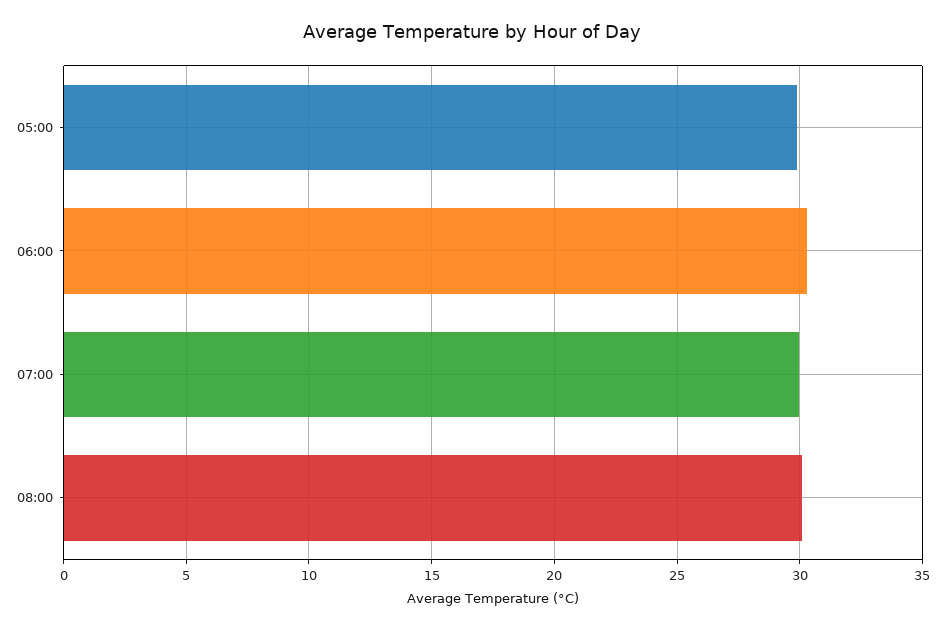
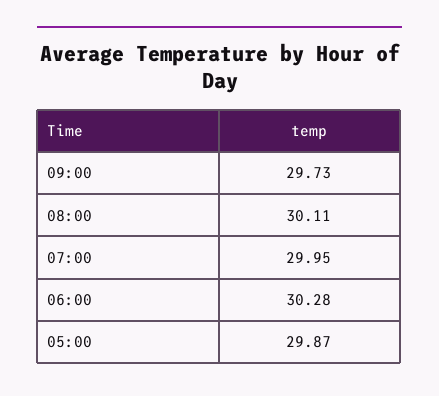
09:00: none -> 29.73

